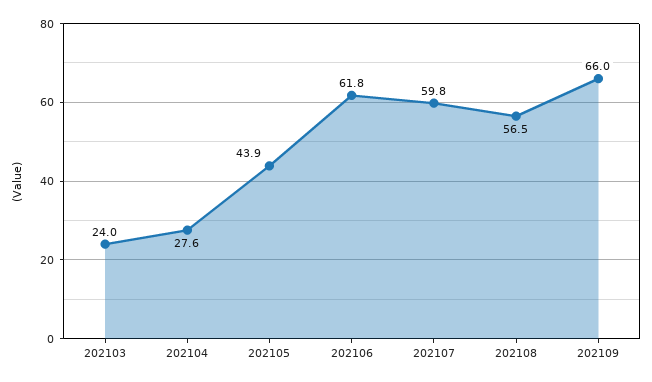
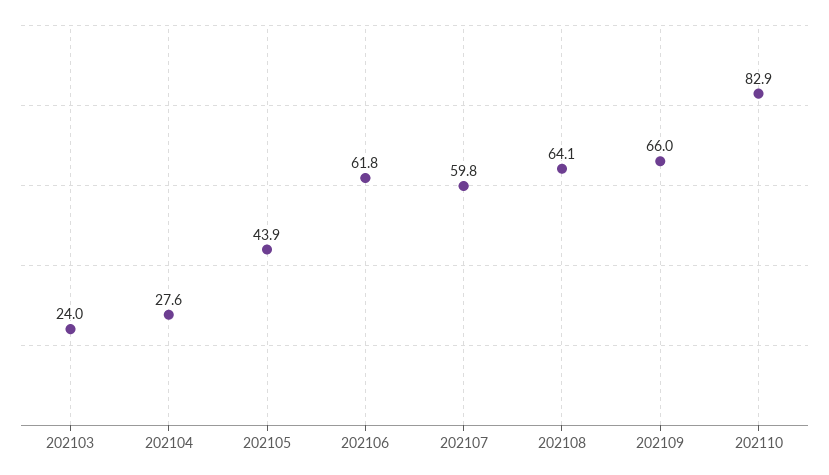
202108: 56.5 -> 64.1
202110: none -> 82.9

